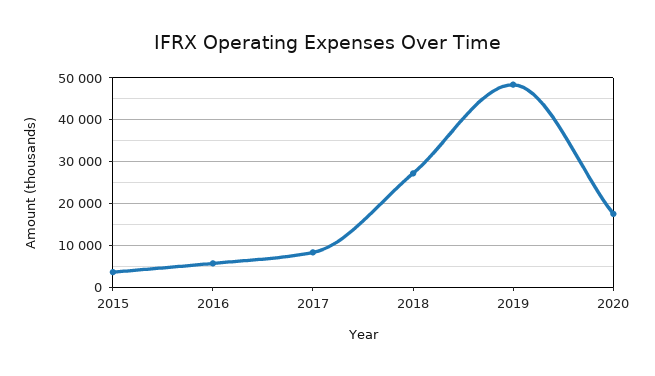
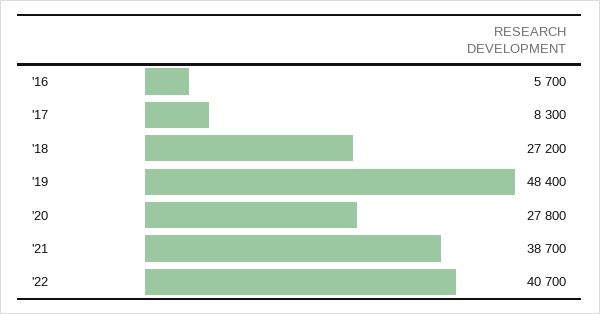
2015: 4000 -> none
2020: 18000 -> 27800
'21: none -> 38700
'22: none -> 40700

